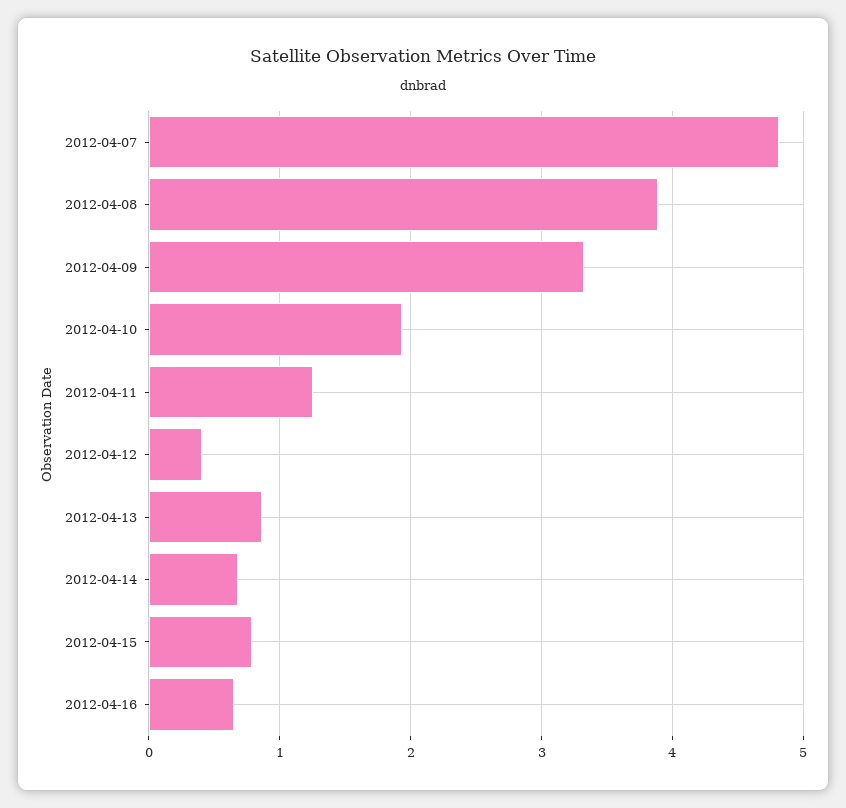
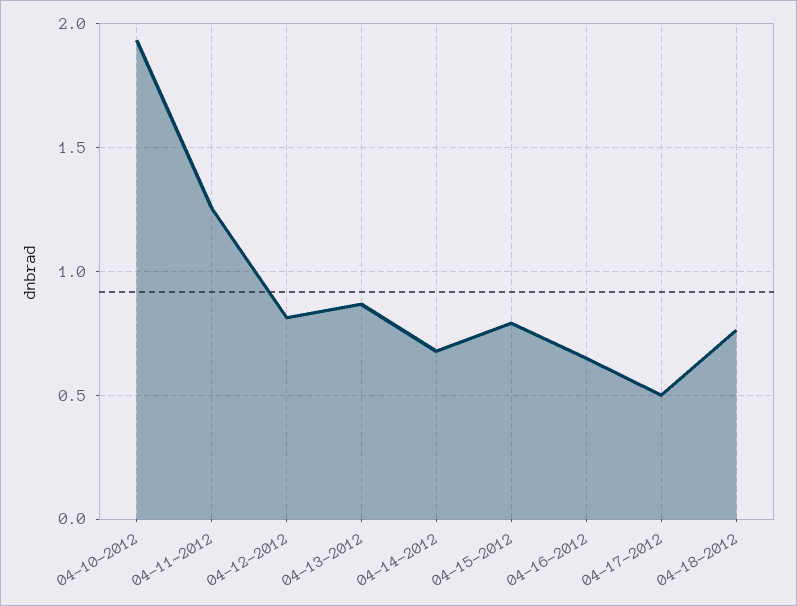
2012-04-07: 4.8 -> none
2012-04-08: 3.9 -> none
2012-04-09: 3.3 -> none
2012-04-12: 0.4 -> 0.8
04-17-2012: none -> 0.5
04-18-2012: none -> 0.75

